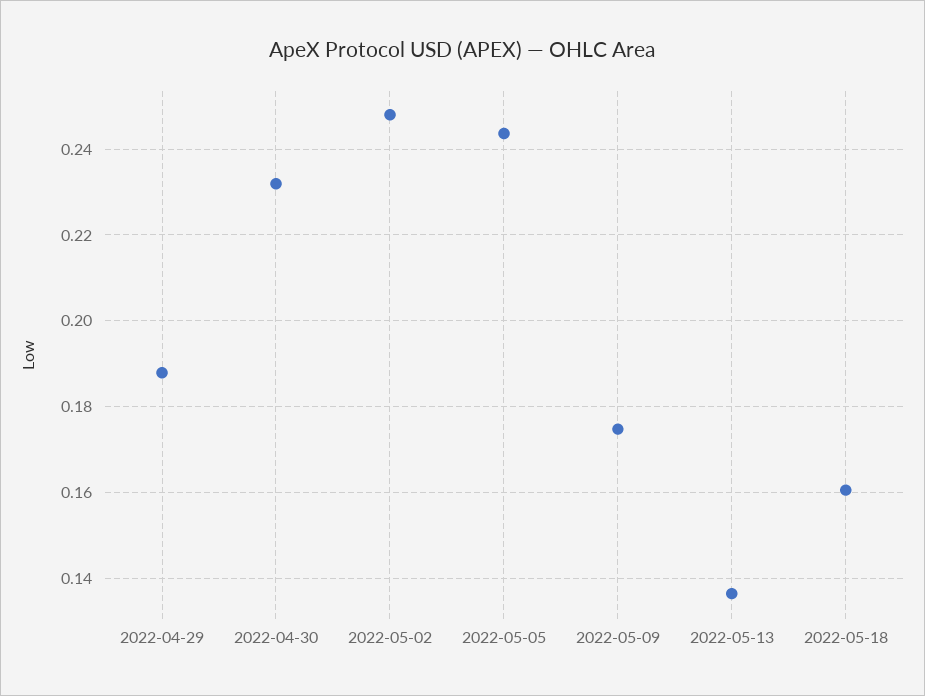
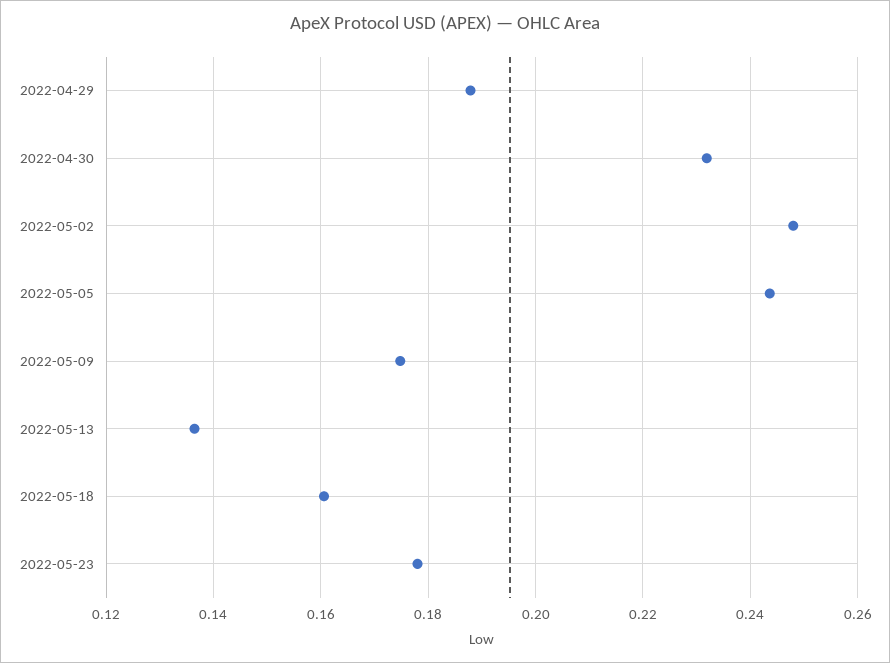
2022-05-23: none -> 0.178

